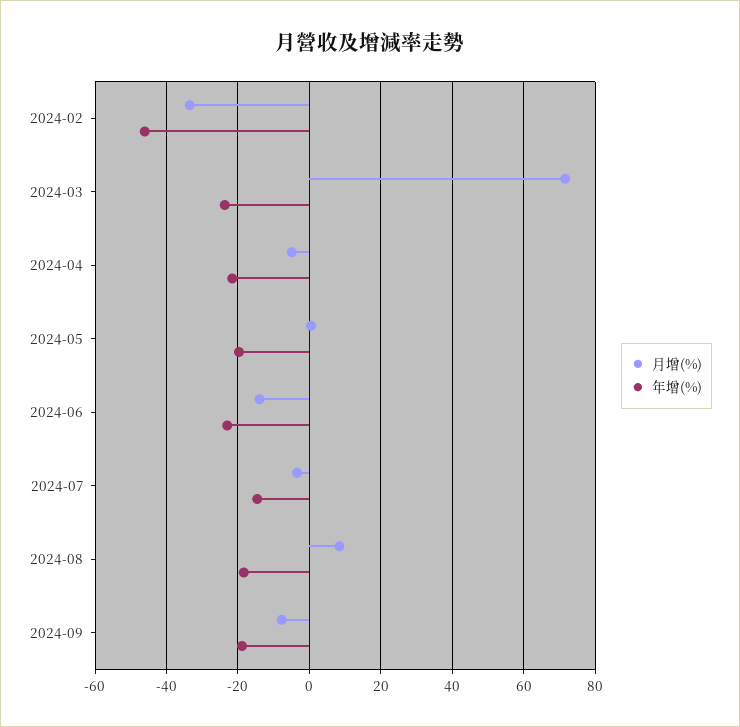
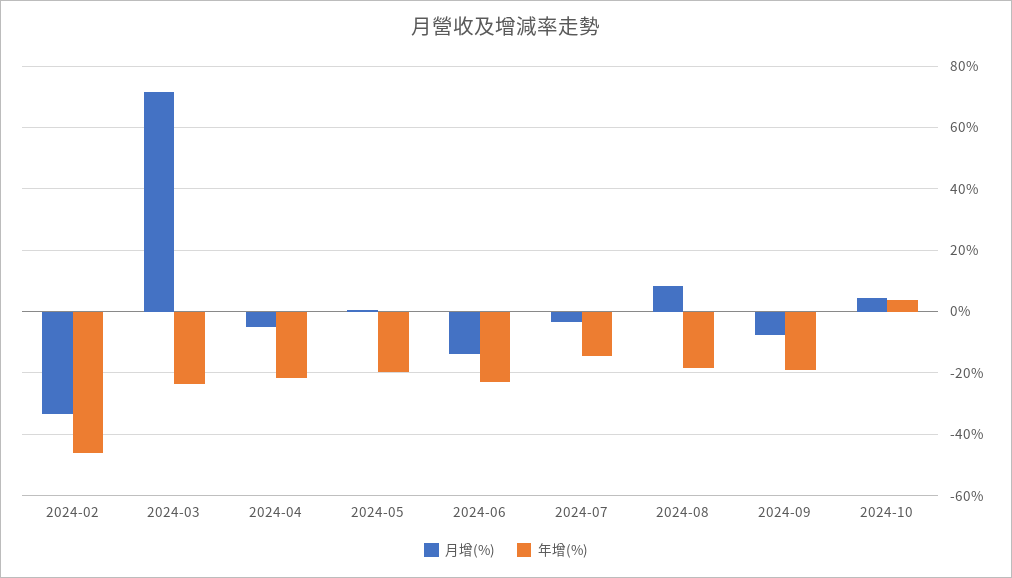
月增(%), 2024-10: none -> 4
年增(%), 2024-10: none -> 4

